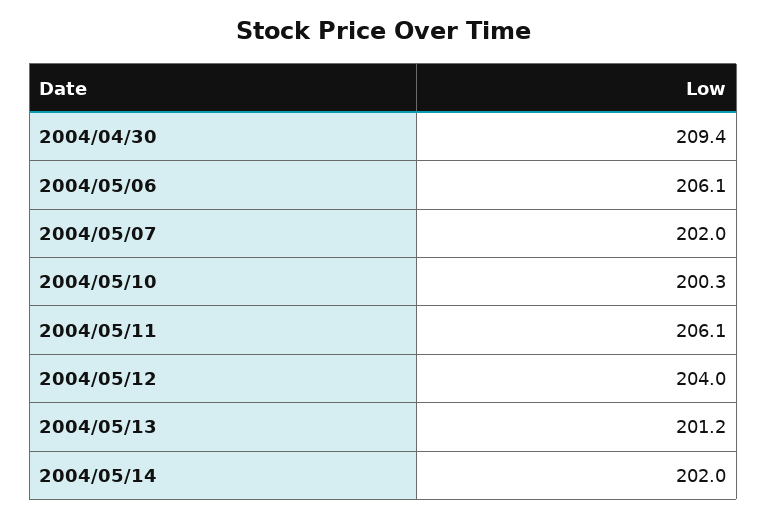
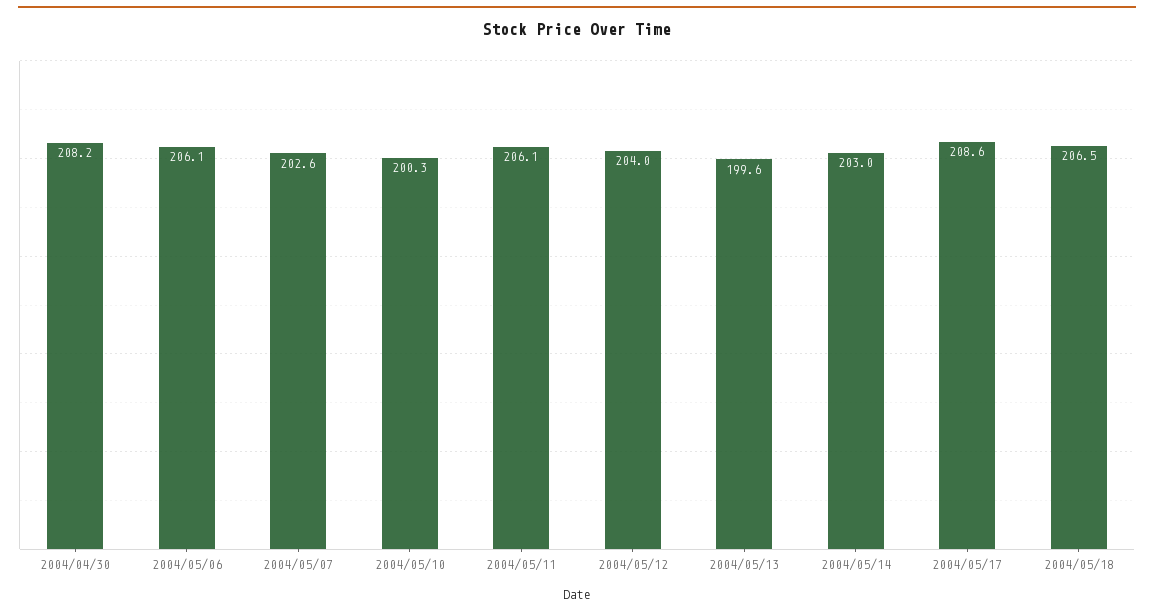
2004/04/30: 209.4 -> 208.2
2004/05/07: 202 -> 202.6
2004/05/13: 201.2 -> 199.6
2004/05/14: 202 -> 203
2004/05/17: none -> 208.6
2004/05/18: none -> 206.5

